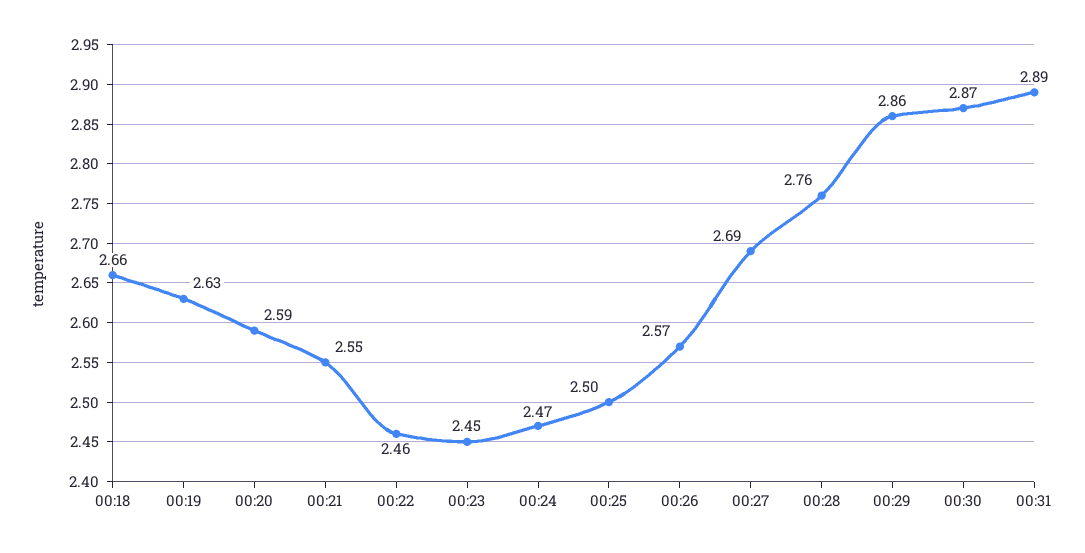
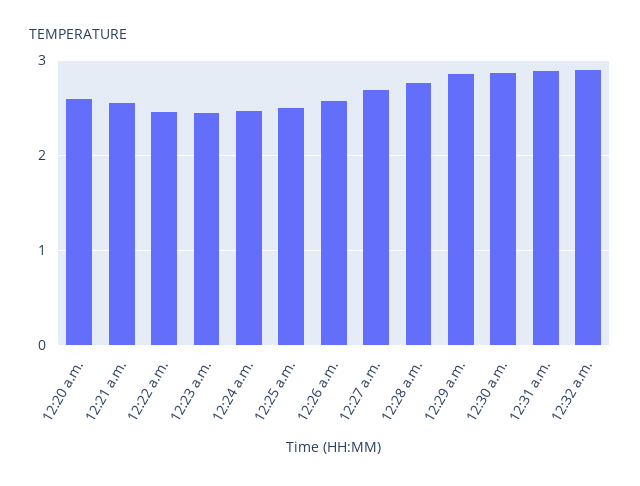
00:18: 2.66 -> none
00:19: 2.63 -> none
12:32 a.m.: none -> 2.9

